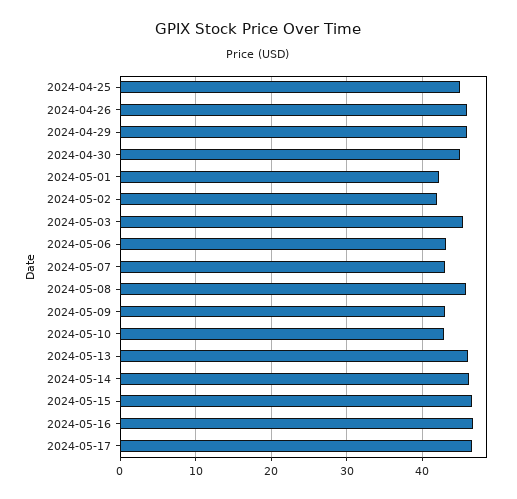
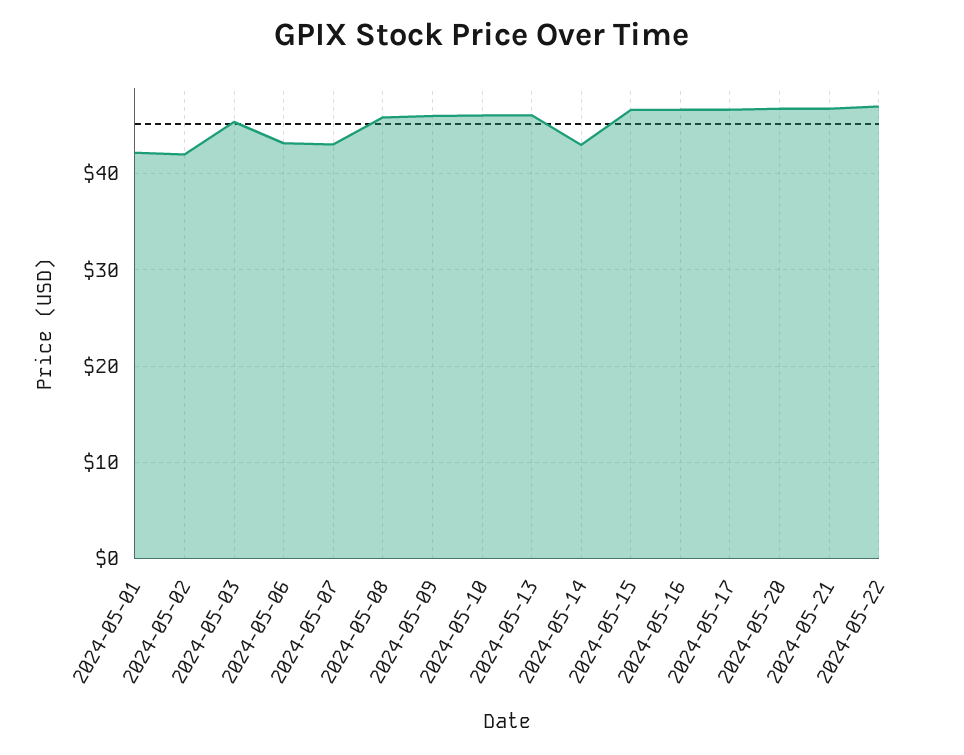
2024-04-25: 45 -> none
2024-04-26: 46 -> none
2024-04-29: 46 -> none
2024-04-30: 45 -> none
2024-05-09: 43 -> 46
2024-05-10: 43 -> 46
2024-05-14: 46 -> 43
2024-05-20: none -> 47
2024-05-21: none -> 47
2024-05-22: none -> 47

